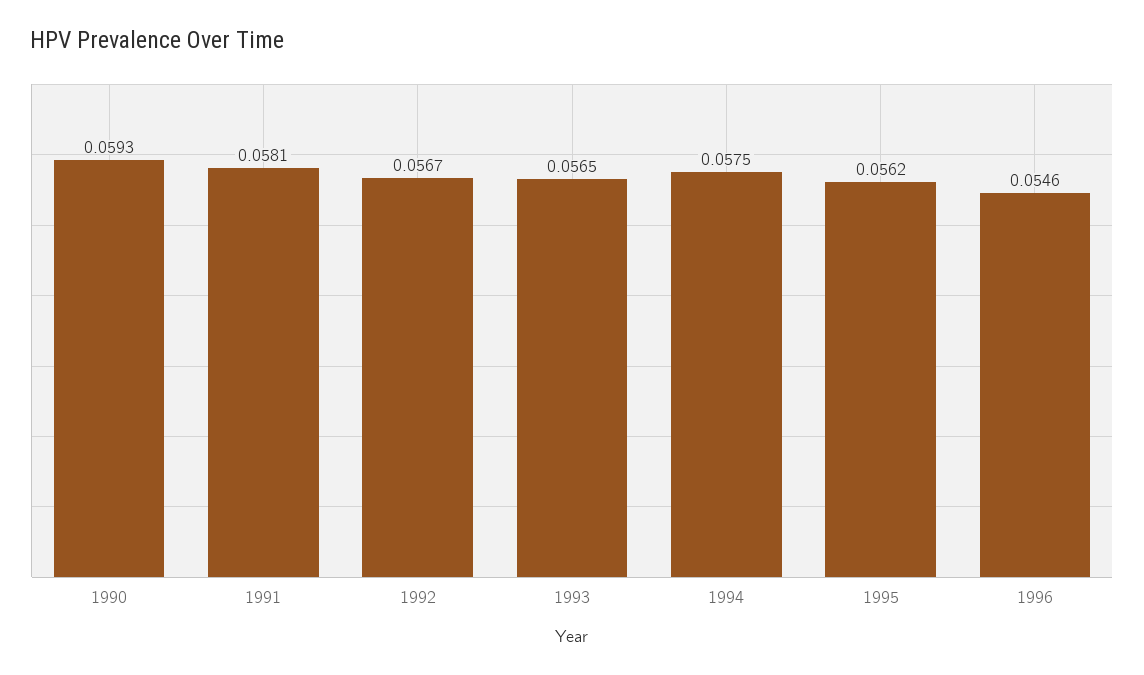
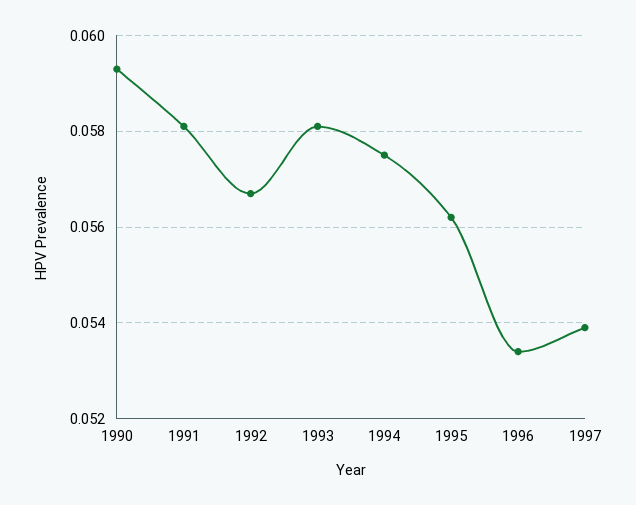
1993: 0.0565 -> 0.058
1996: 0.0546 -> 0.0535
1997: none -> 0.054

